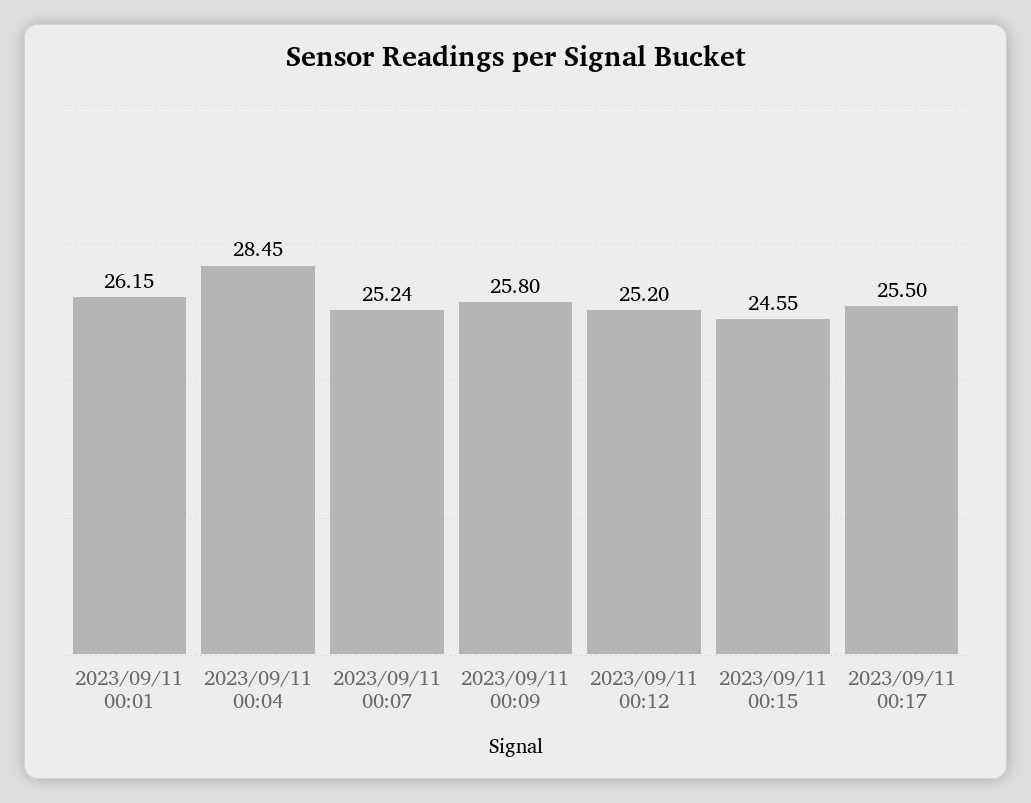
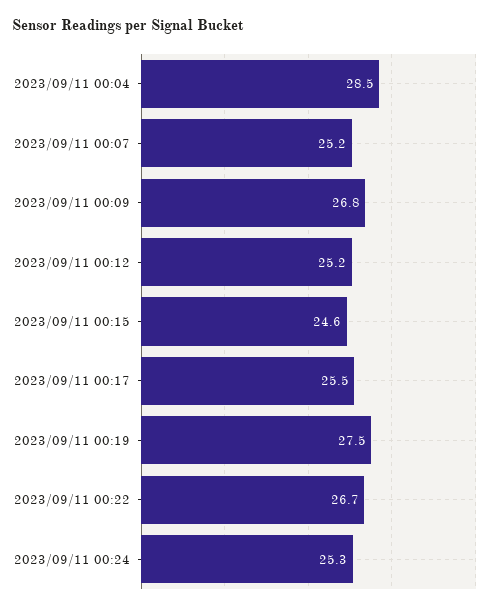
2023/09/11 00:01: 26.15 -> none
2023/09/11 00:09: 25.8 -> 26.8
2023/09/11 00:19: none -> 27.5
2023/09/11 00:22: none -> 26.7
2023/09/11 00:24: none -> 25.3

